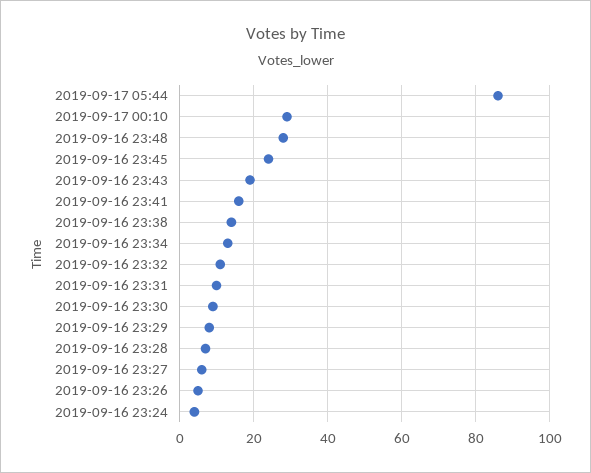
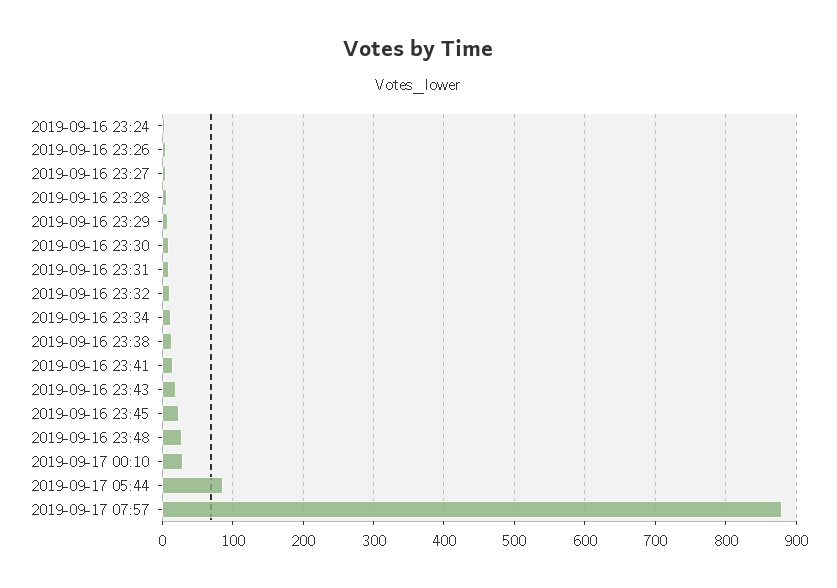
2019-09-17 07:57: none -> 880

